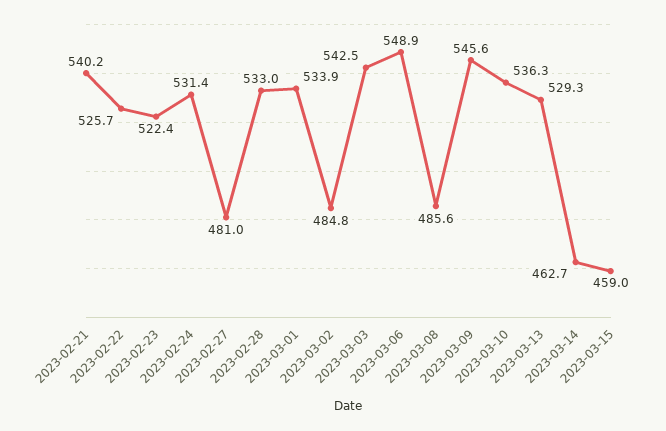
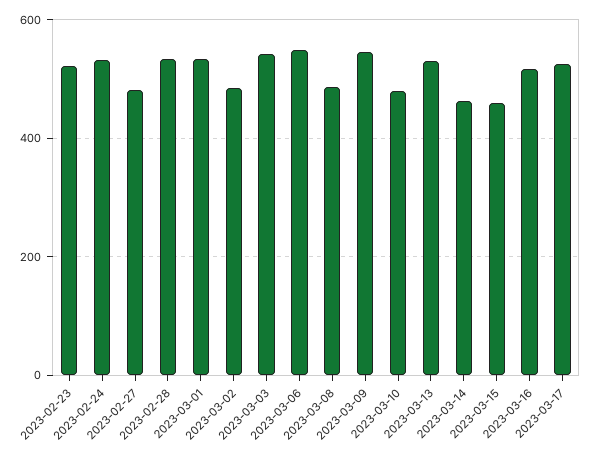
2023-02-21: 540.2 -> none
2023-02-22: 525.7 -> none
2023-03-10: 536.3 -> 480
2023-03-16: none -> 520
2023-03-17: none -> 520

